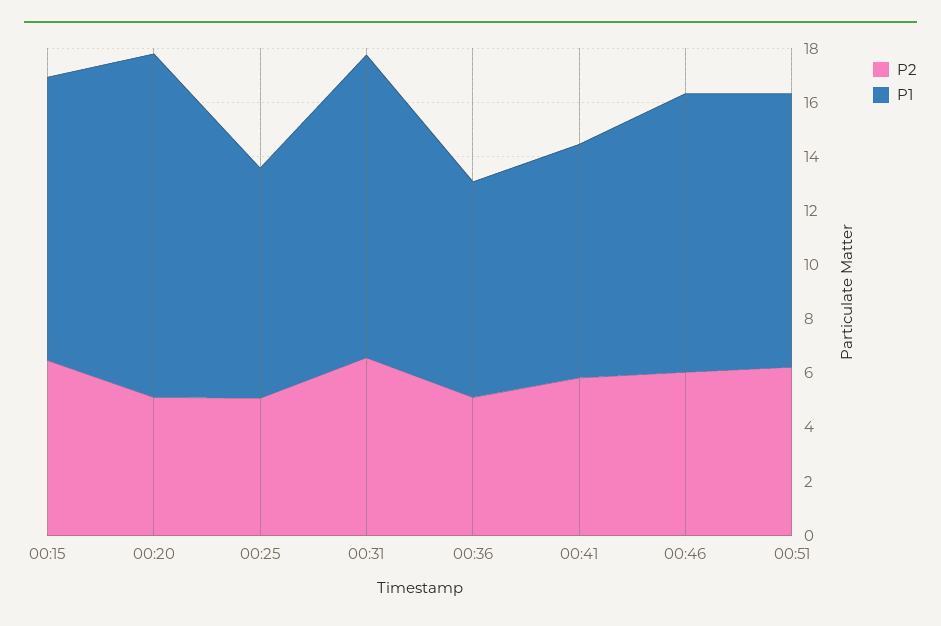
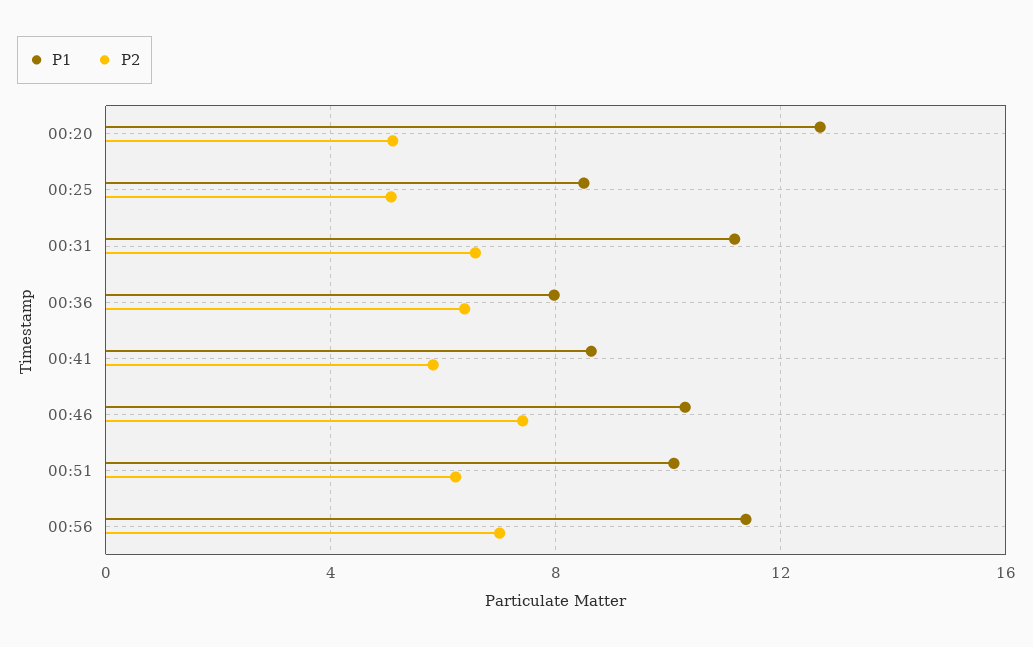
P2, 00:15: 6.5 -> none
P1, 00:15: 10.5 -> none
P2, 00:36: 5 -> 6.5
P2, 00:46: 6 -> 7.5
P1, 00:56: none -> 11.5
P2, 00:56: none -> 7

